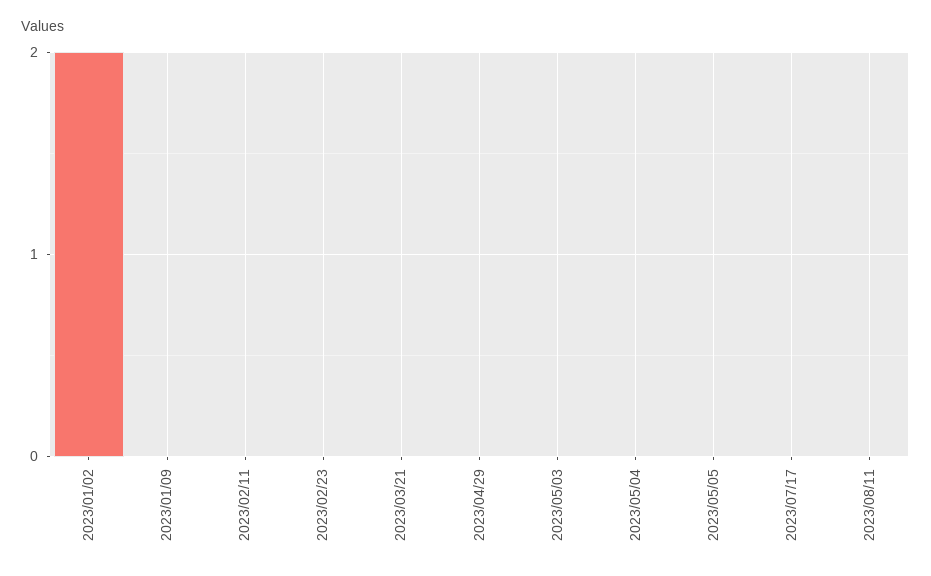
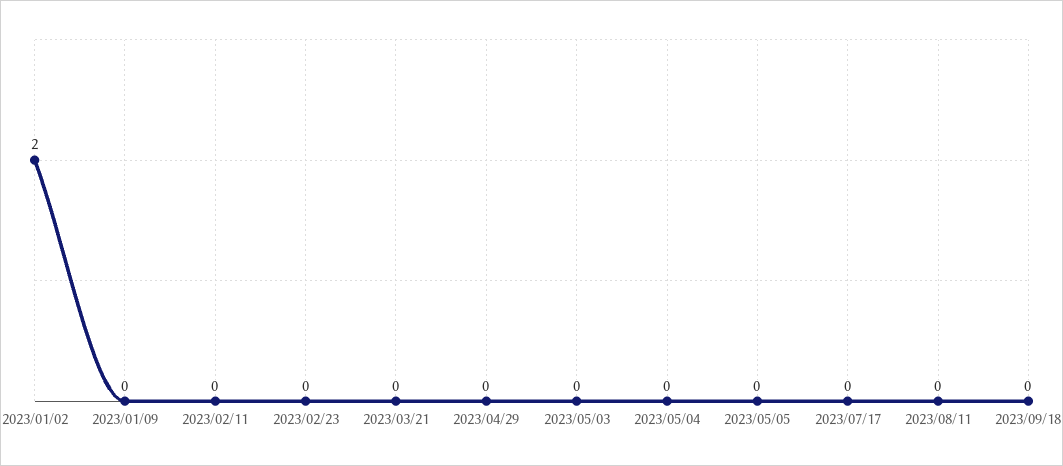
2023/09/18: none -> 0

